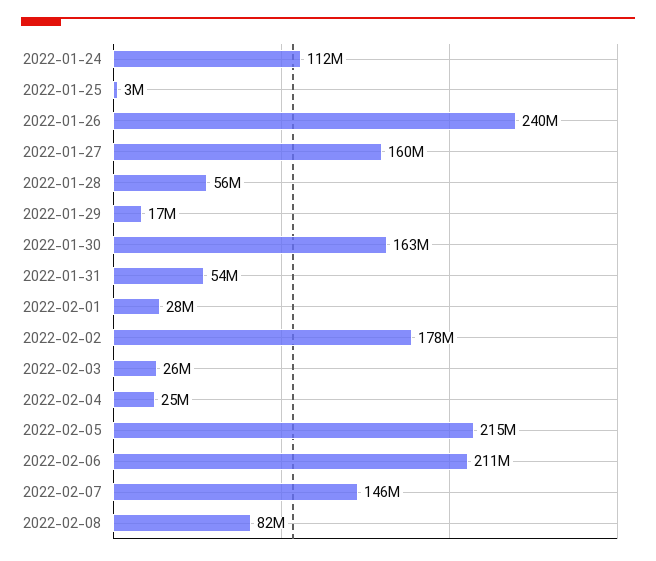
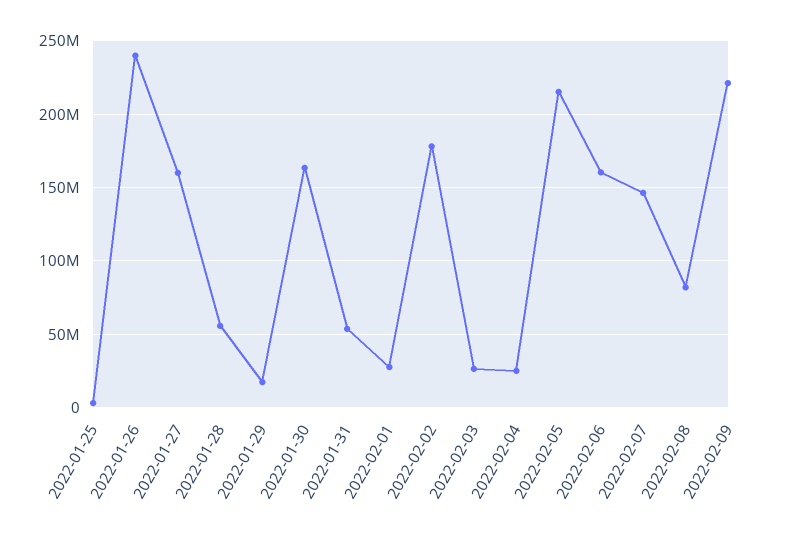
2022-01-24: 112000000 -> none
2022-02-06: 211000000 -> 160000000
2022-02-09: none -> 220000000

